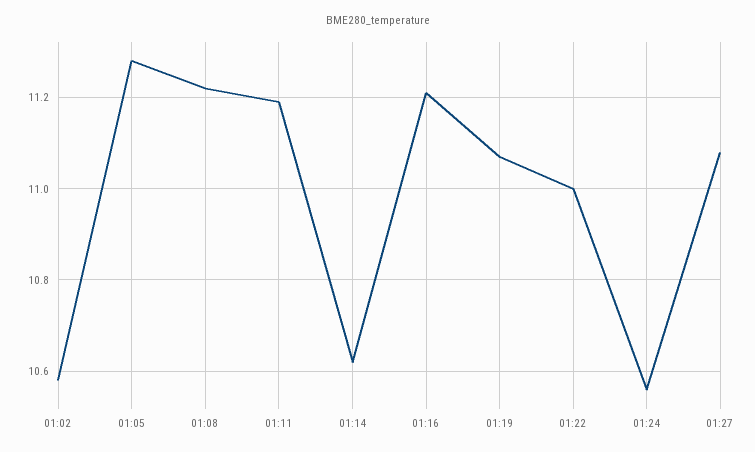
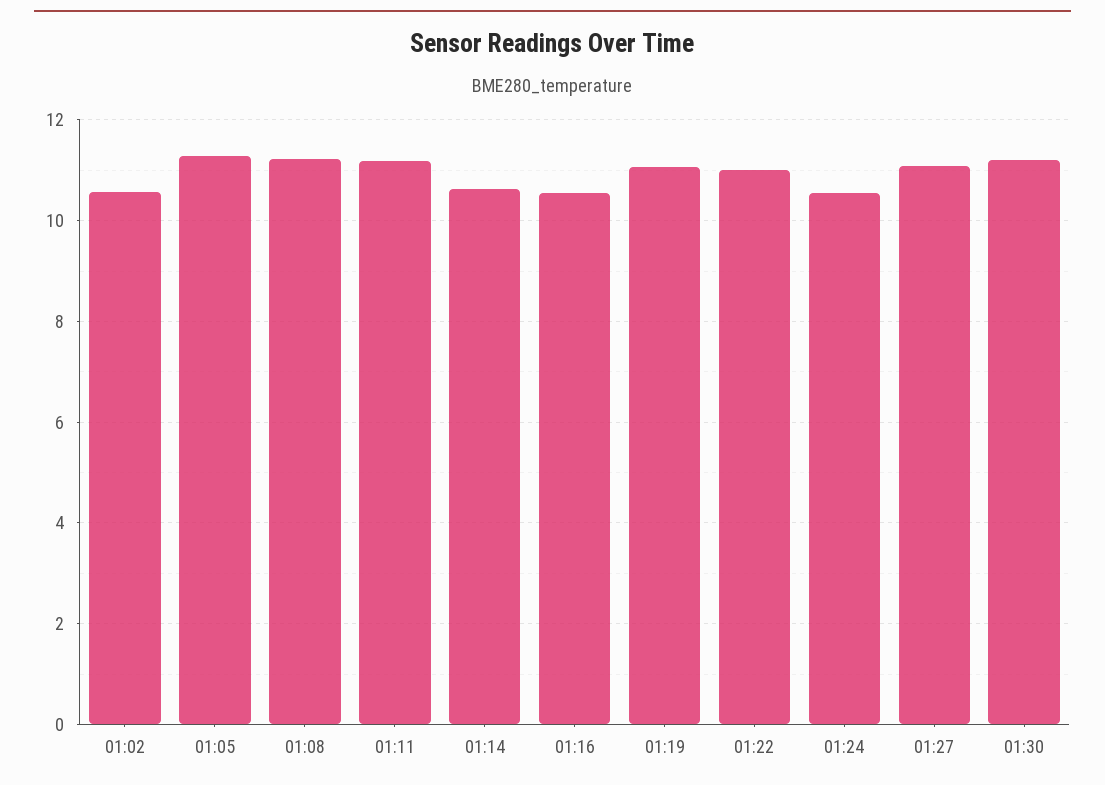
01:16: 11.2 -> 10.6
01:30: none -> 11.2

